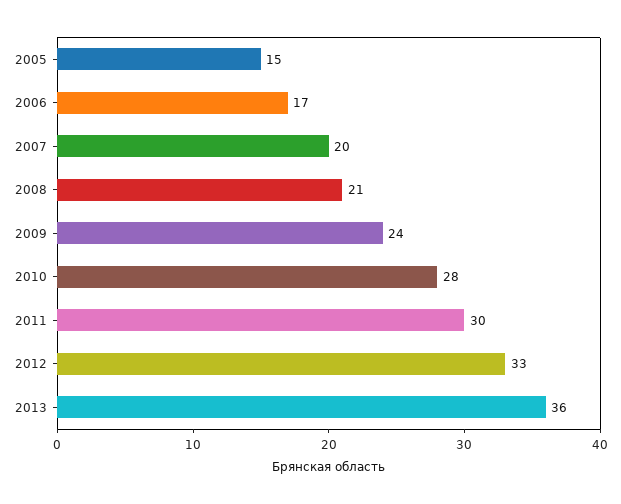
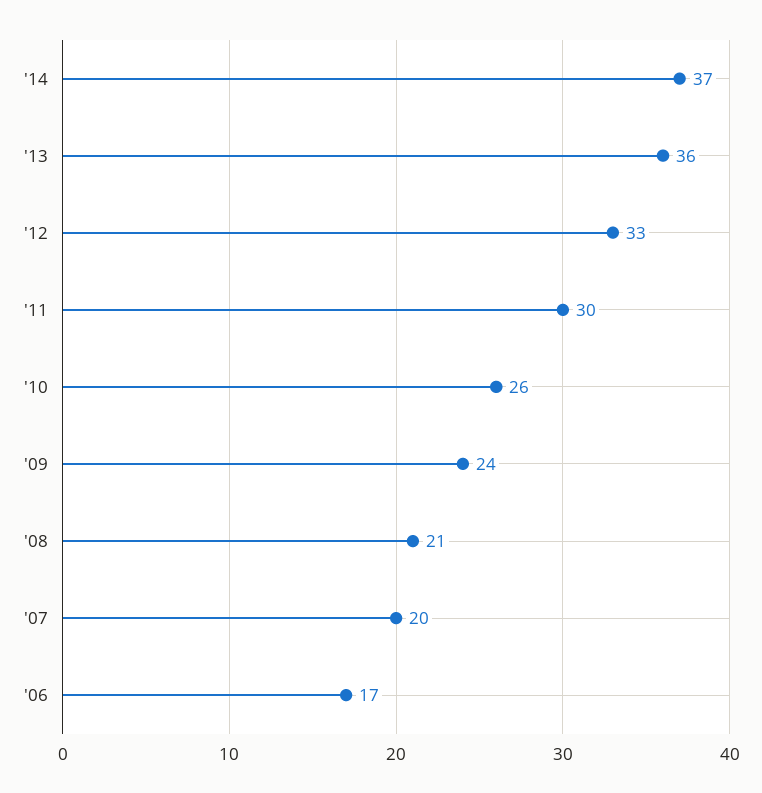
2005: 15 -> none
2010: 28 -> 26
'14: none -> 37

